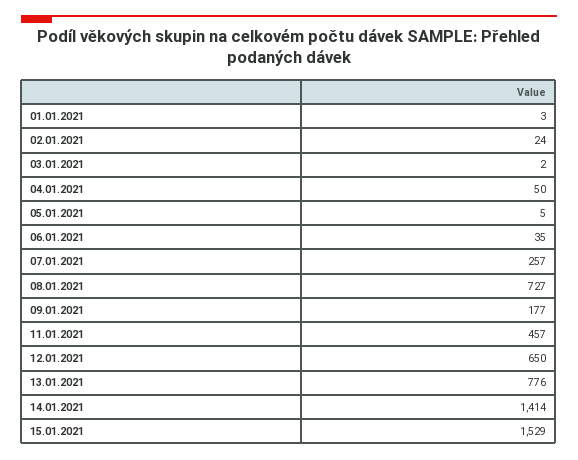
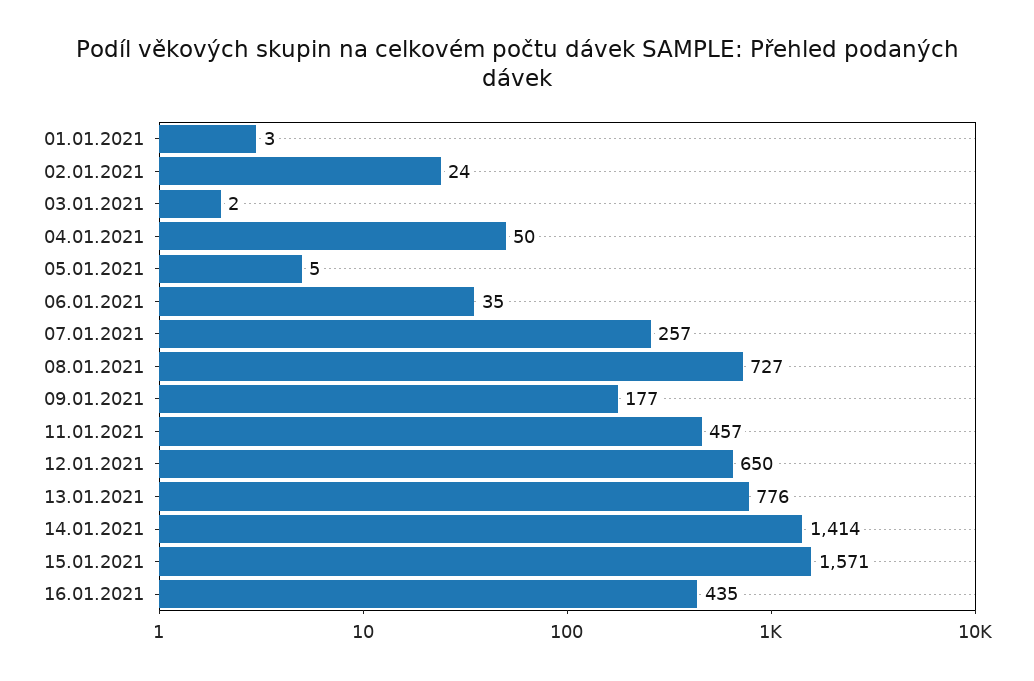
15.01.2021: 1529 -> 1571
16.01.2021: none -> 435

